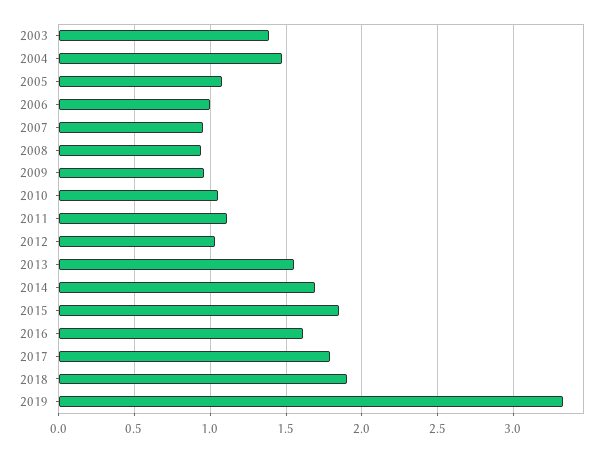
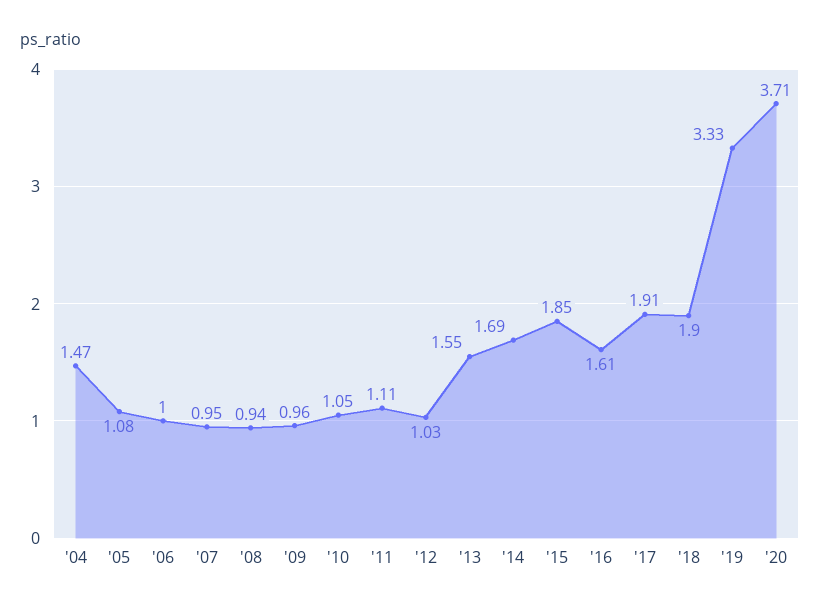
2003: 1.4 -> none
2017: 1.8 -> 1.91
'20: none -> 3.71

